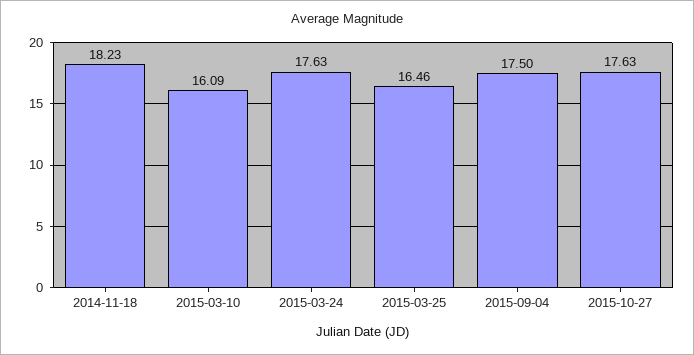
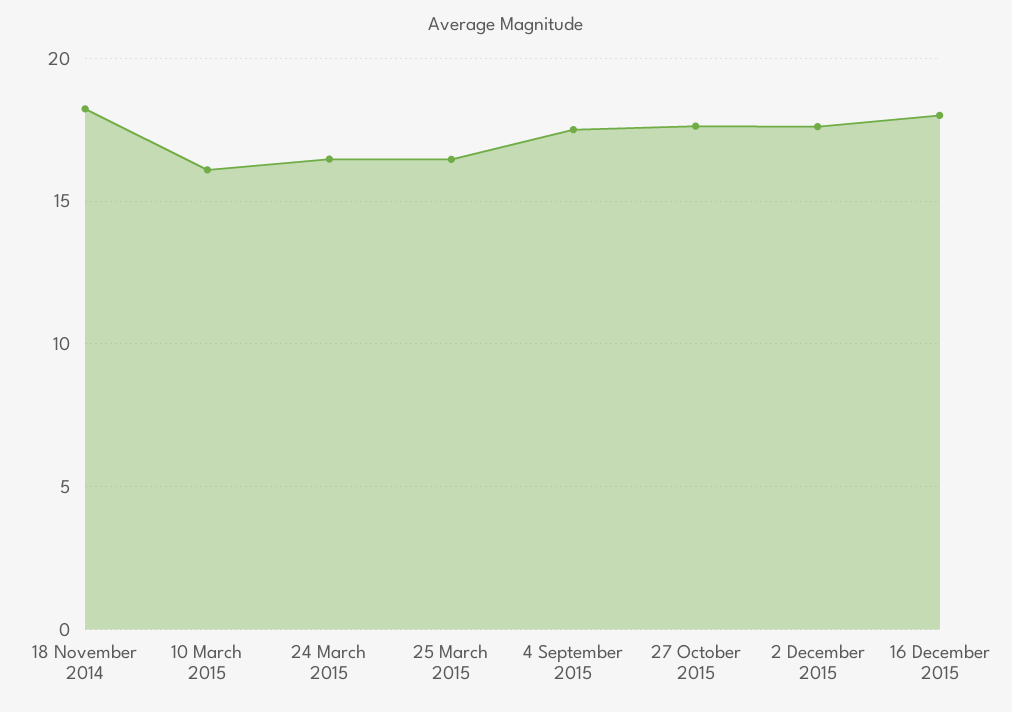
2015-03-24: 17.63 -> 16.5
2 December 2015: none -> 17.5
16 December 2015: none -> 18

